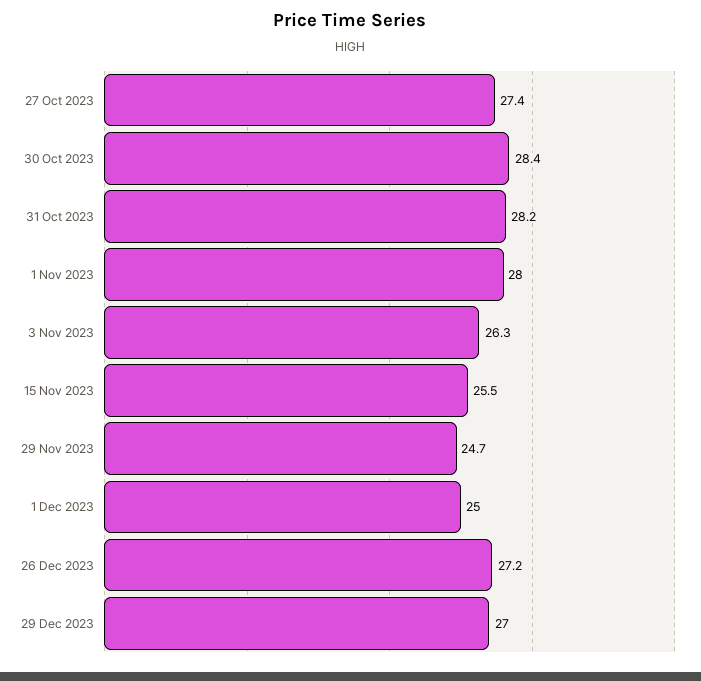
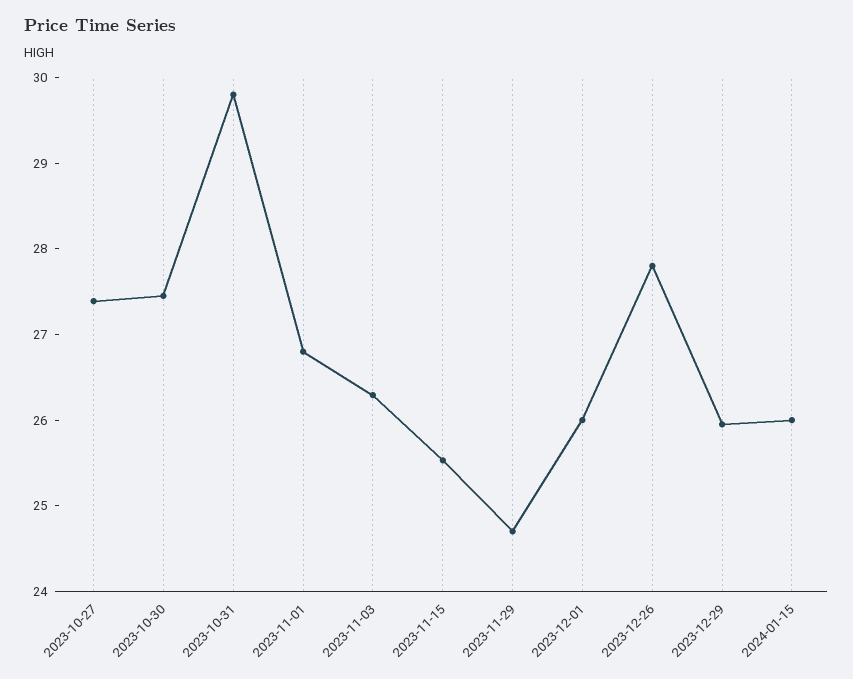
30 Oct 2023: 28.4 -> 27.4
31 Oct 2023: 28.2 -> 29.8
1 Nov 2023: 28 -> 26.8
1 Dec 2023: 25 -> 26
26 Dec 2023: 27.2 -> 27.8
29 Dec 2023: 27 -> 26
2024-01-15: none -> 26

